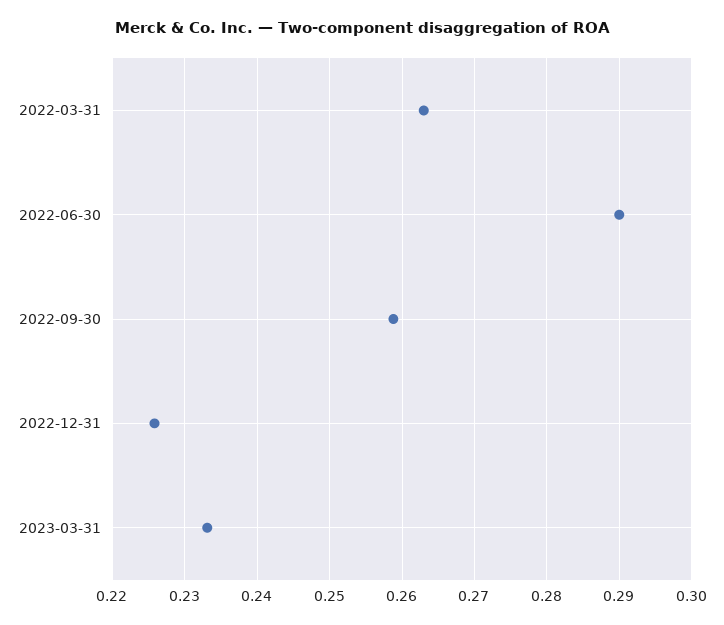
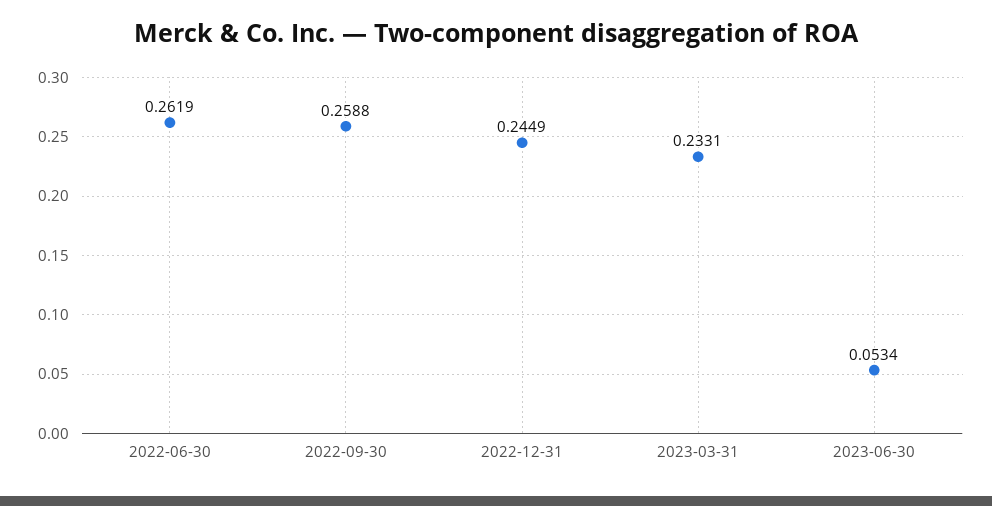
2022-03-31: 0.263 -> none
2022-06-30: 0.29 -> 0.2619
2022-12-31: 0.226 -> 0.2449
2023-06-30: none -> 0.0534

